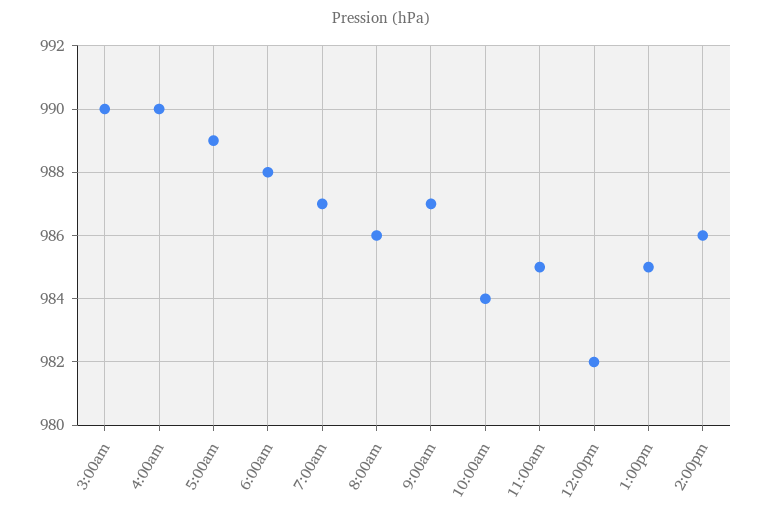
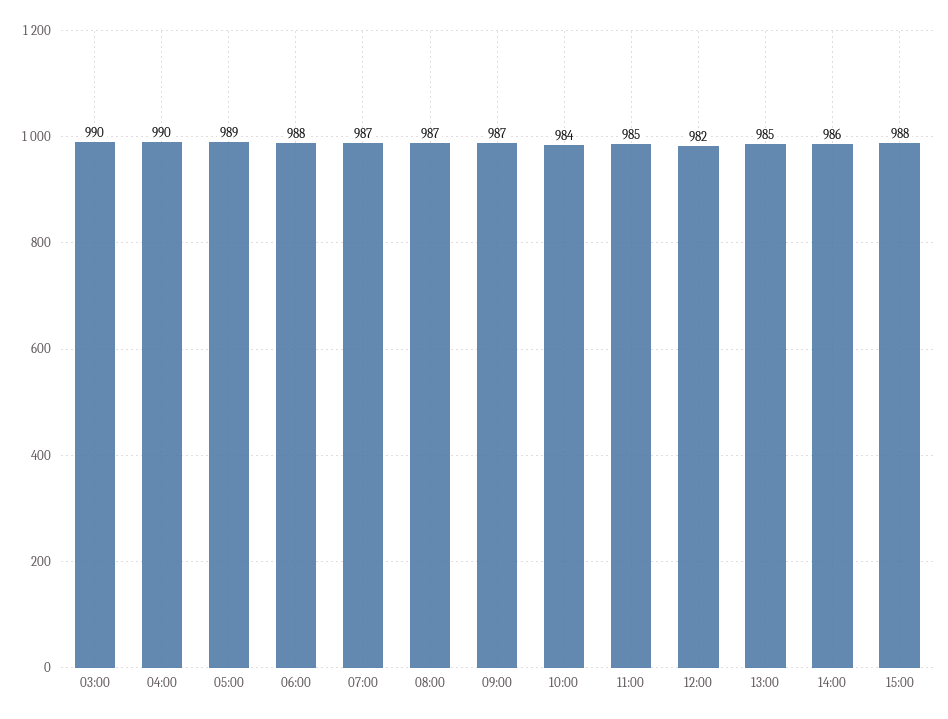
8:00am: 986 -> 987
15:00: none -> 988

